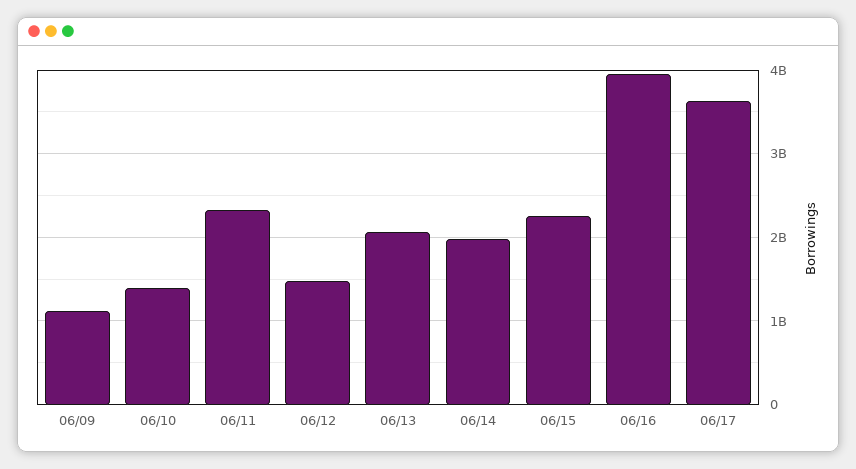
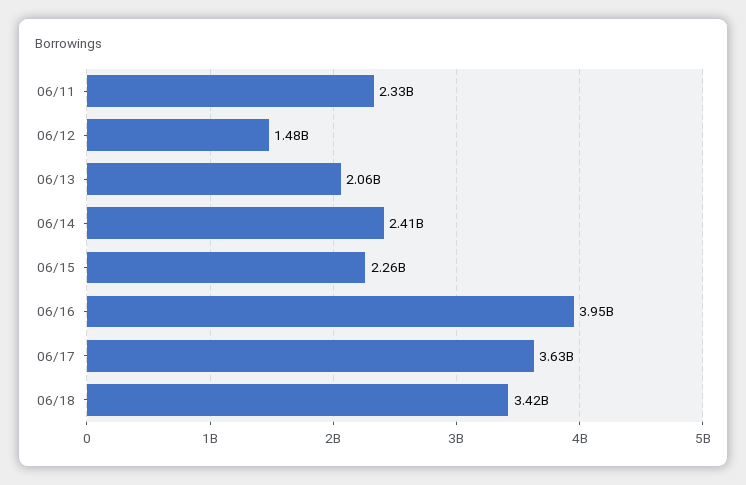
06/09: 1100000000 -> none
06/10: 1400000000 -> none
06/14: 2000000000 -> 2410000000
06/18: none -> 3420000000

